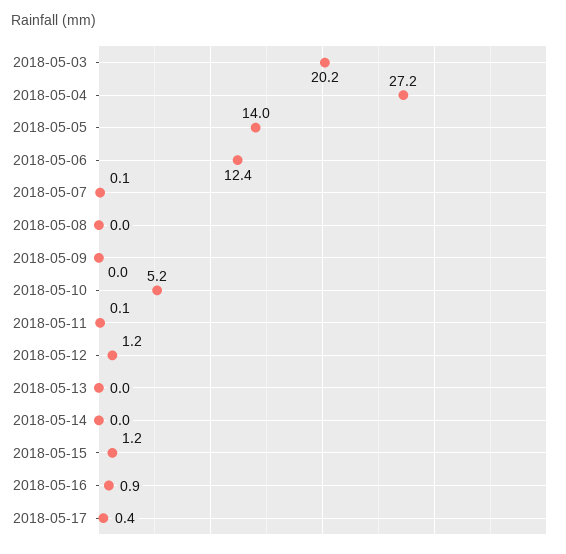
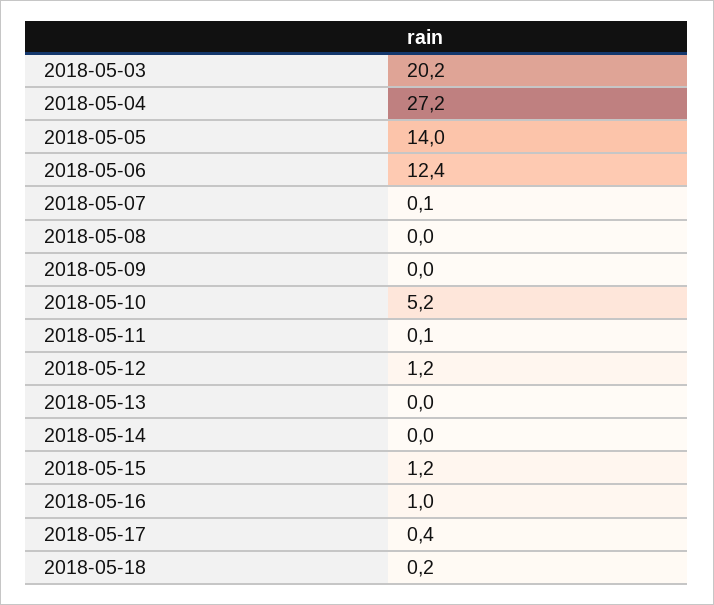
2018-05-16: 0.9 -> 1
2018-05-18: none -> 0.2

